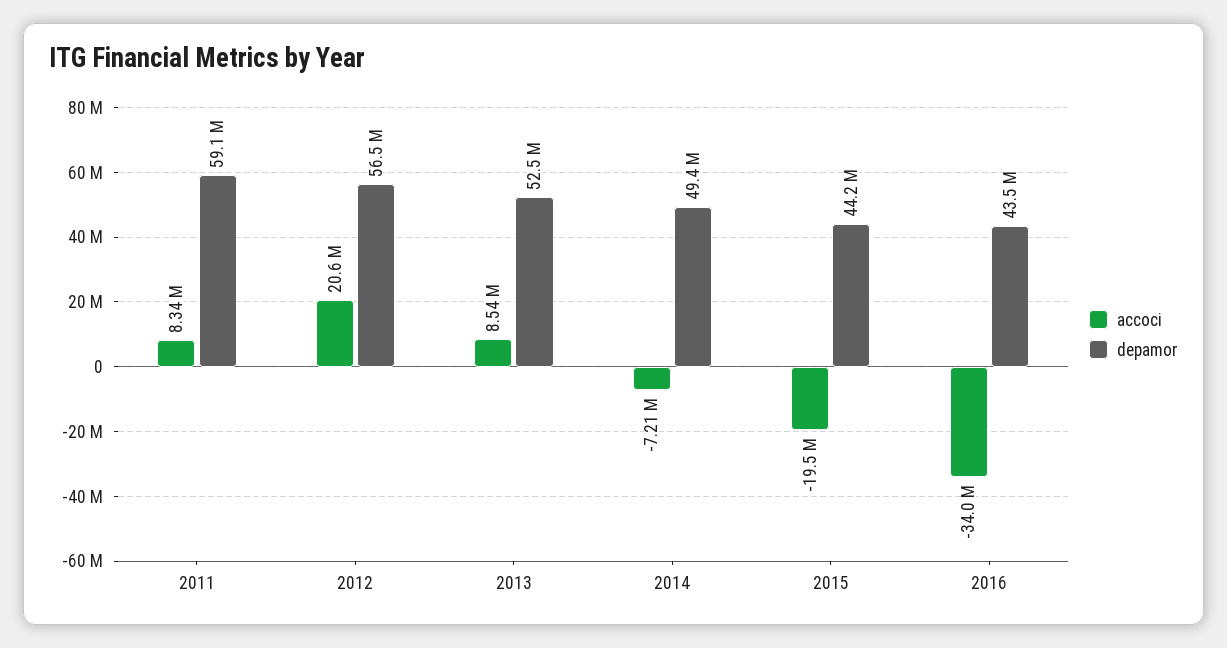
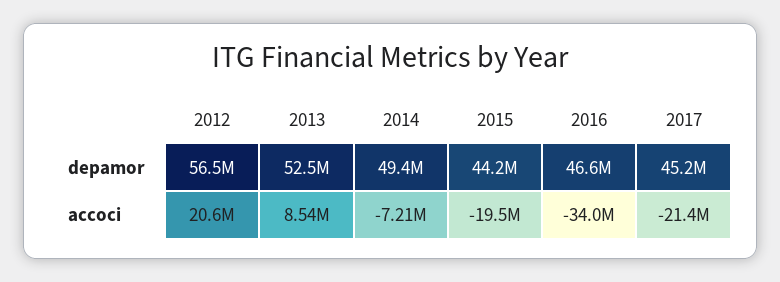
accoci, 2011: 8340000 -> none
depamor, 2011: 59100000 -> none
depamor, 2016: 43500000 -> 46600000
depamor, 2017: none -> 45200000
accoci, 2017: none -> -21400000

